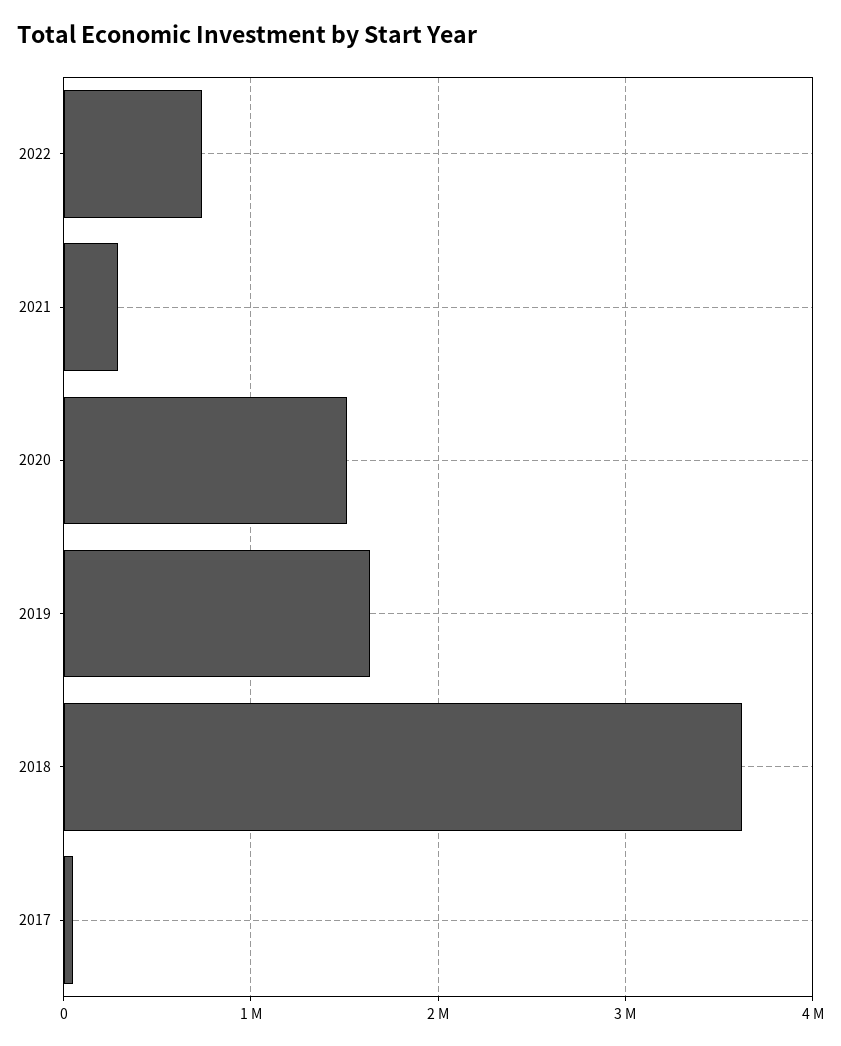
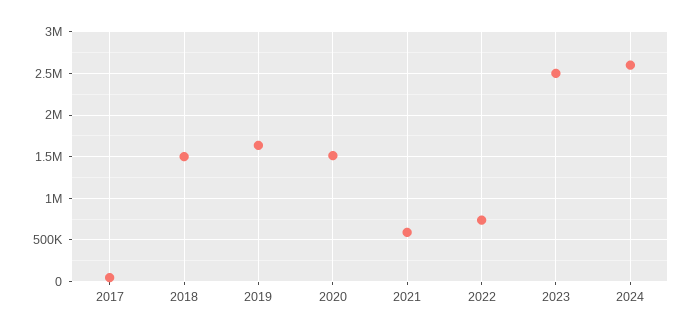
2021: 300000 -> 600000
2018: 3600000 -> 1500000
2023: none -> 2500000
2024: none -> 2600000

